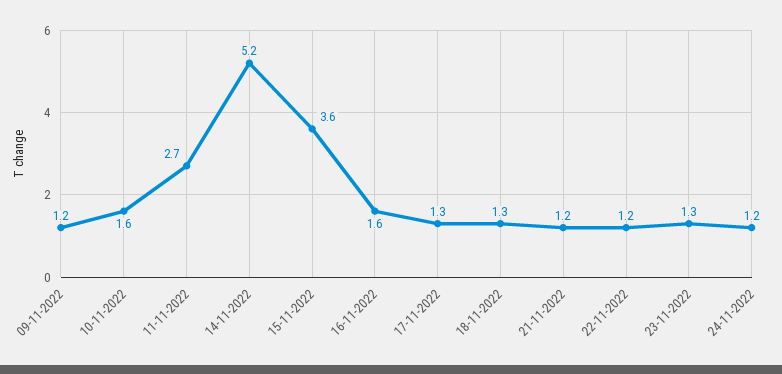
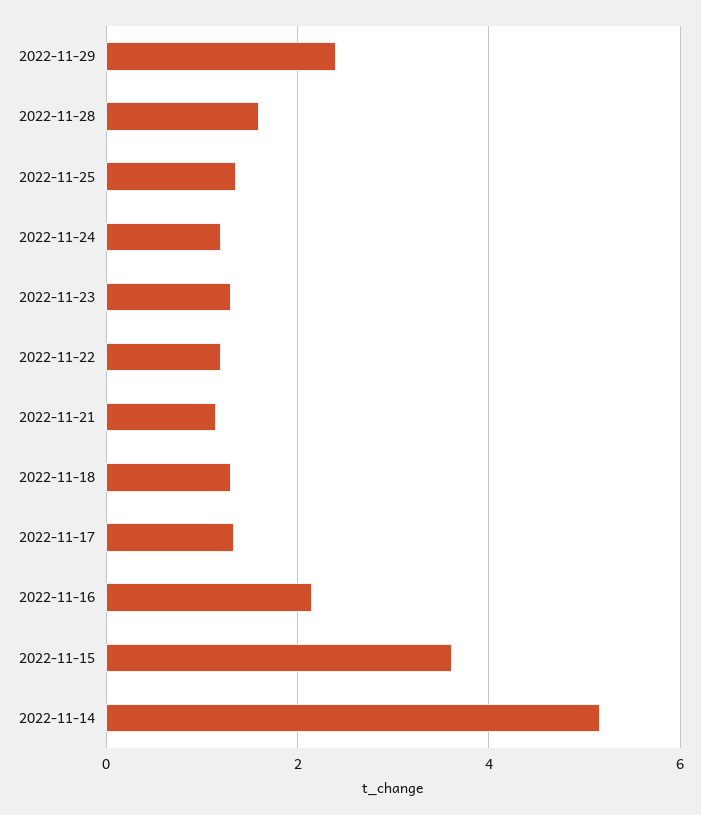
09-11-2022: 1.2 -> none
10-11-2022: 1.6 -> none
11-11-2022: 2.7 -> none
16-11-2022: 1.6 -> 2.2
2022-11-29: none -> 2.4
2022-11-28: none -> 1.6
2022-11-25: none -> 1.4

